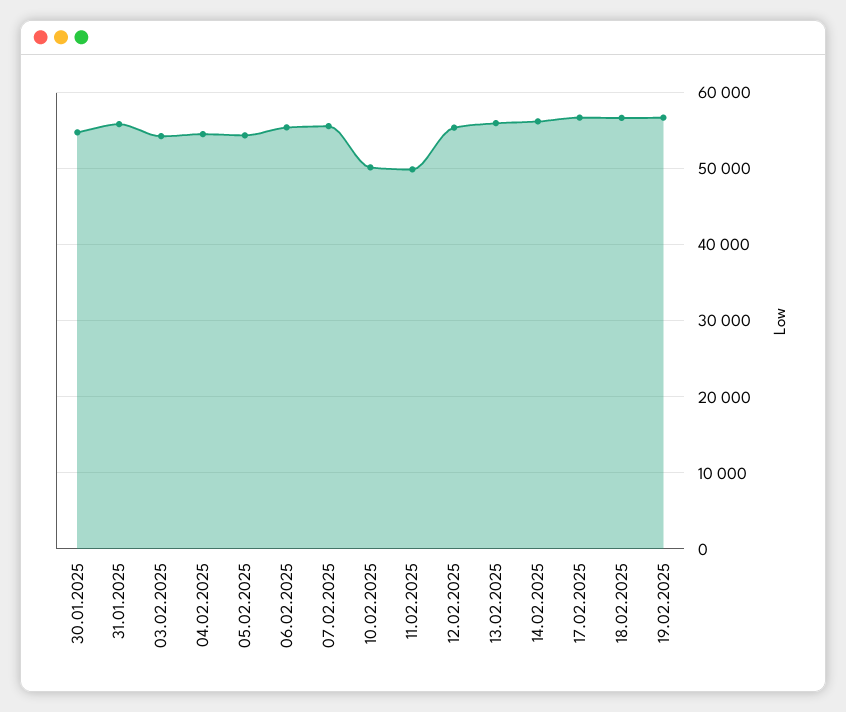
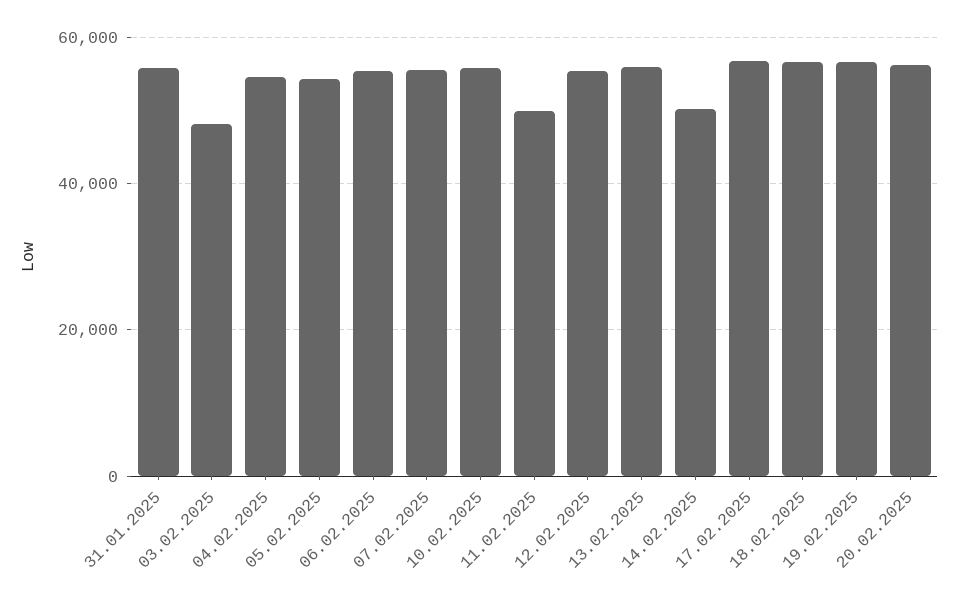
30.01.2025: 55000 -> none
03.02.2025: 54000 -> 48000
10.02.2025: 50000 -> 56000
14.02.2025: 56000 -> 50000
20.02.2025: none -> 56000

